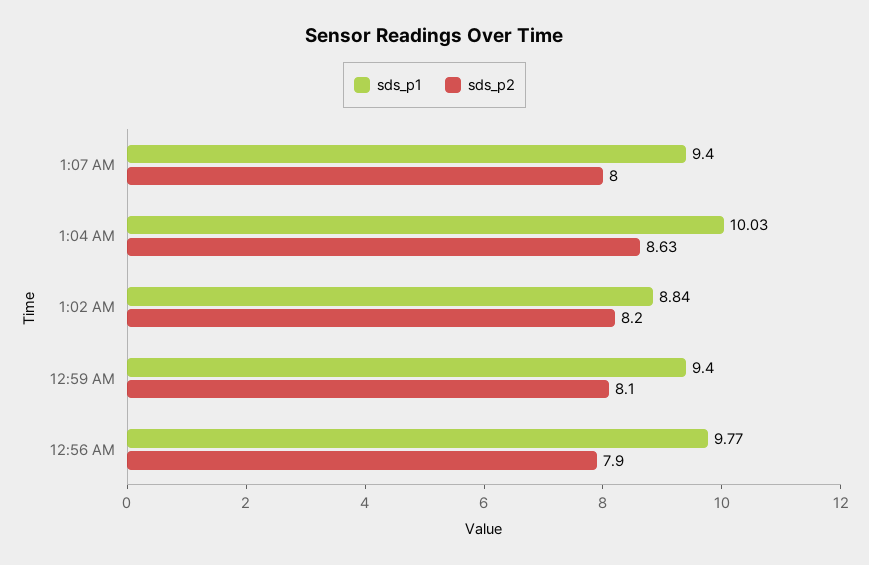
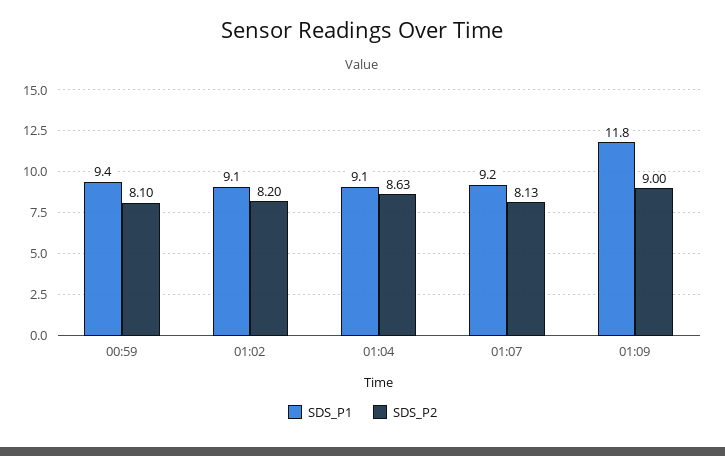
sds_p1, 1:07 AM: 9.4 -> 9.2
sds_p2, 1:07 AM: 8 -> 8.13
sds_p1, 1:04 AM: 10.03 -> 9.1
sds_p1, 1:02 AM: 8.84 -> 9.1
sds_p1, 12:56 AM: 9.77 -> none
sds_p2, 12:56 AM: 7.9 -> none
sds_p1, 01:09: none -> 11.8
sds_p2, 01:09: none -> 9

